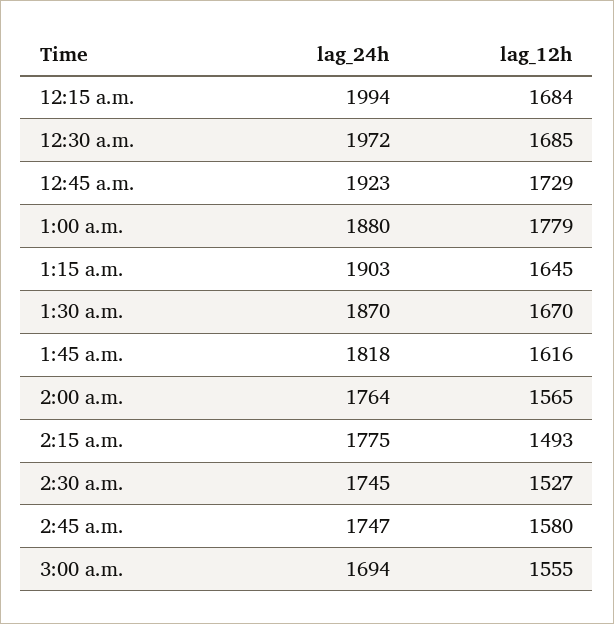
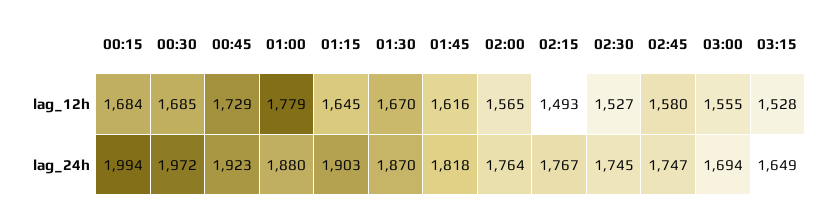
lag_24h, 2:15 a.m.: 1775 -> 1767
lag_12h, 03:15: none -> 1528
lag_24h, 03:15: none -> 1649

